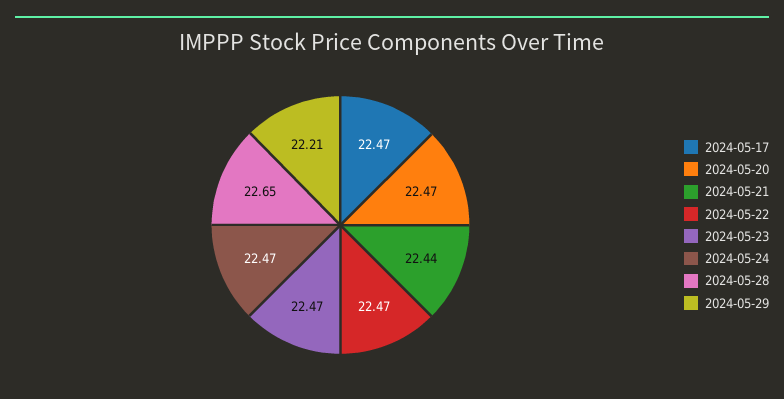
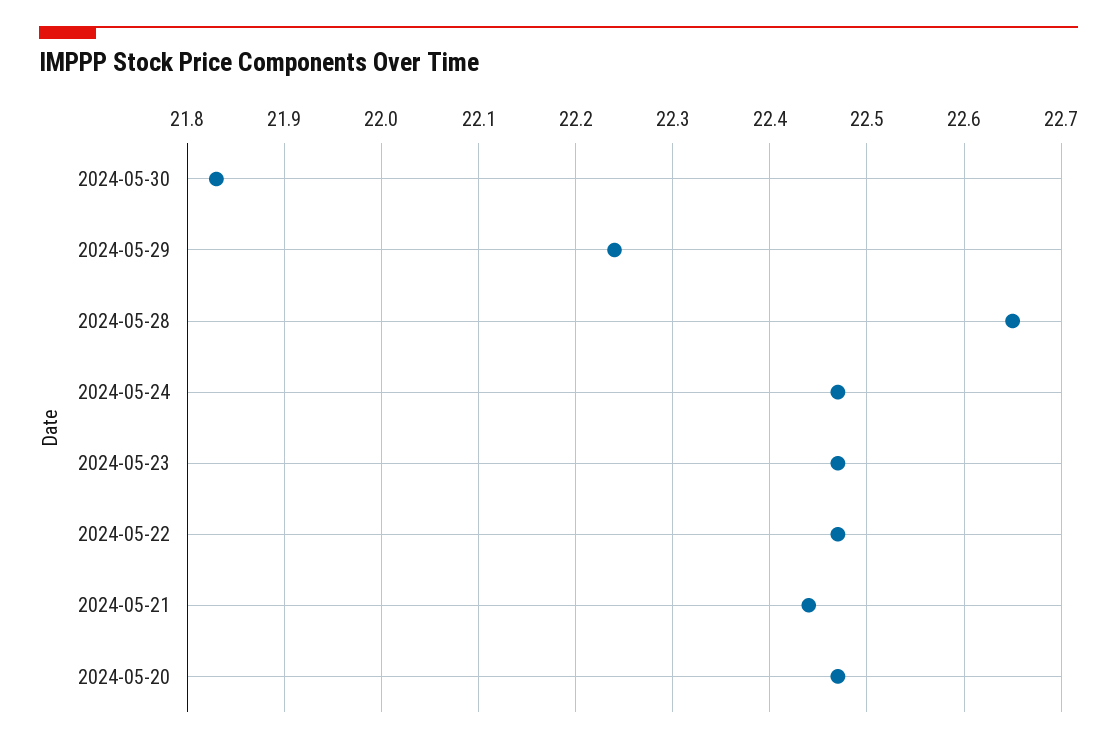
2024-05-17: 22.47 -> none
2024-05-29: 22.21 -> 22.24
2024-05-30: none -> 21.83

